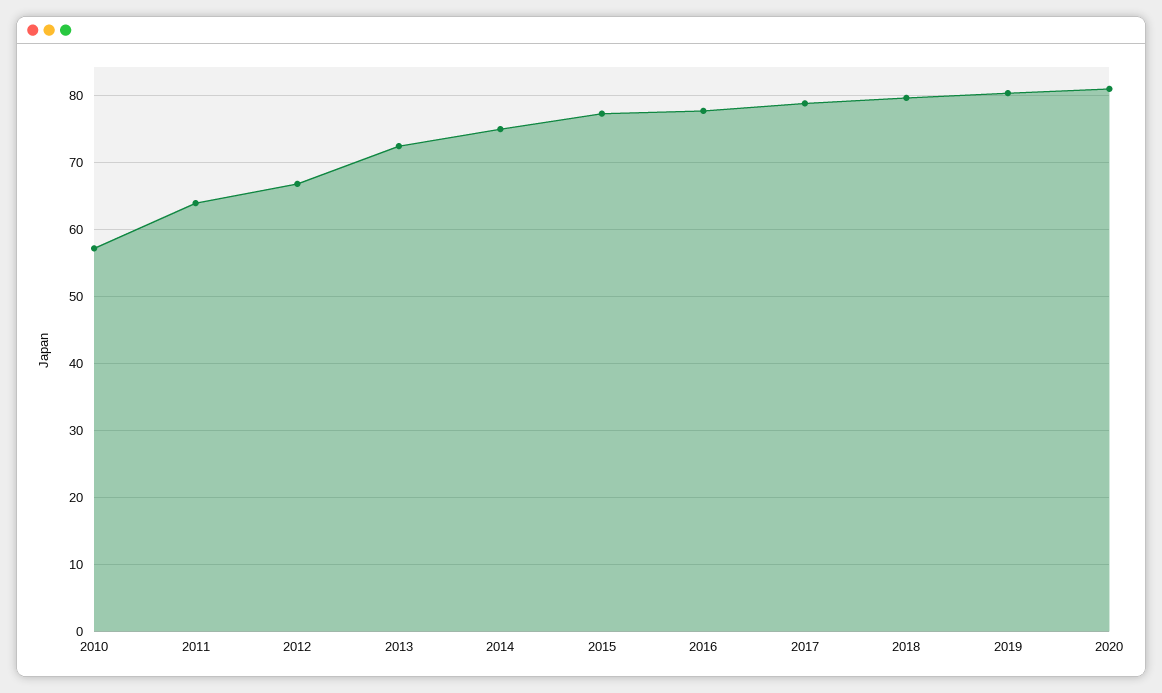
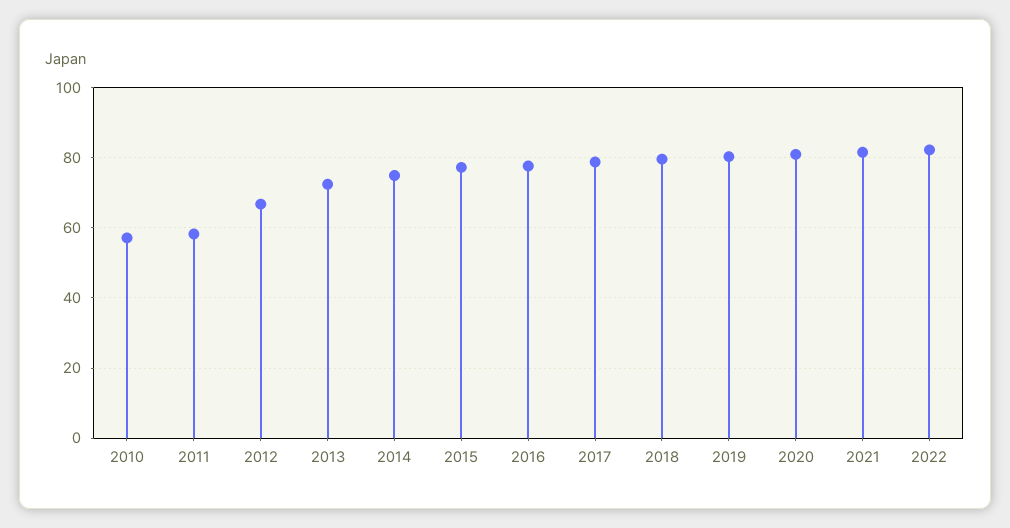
2011: 64 -> 58
2021: none -> 82
2022: none -> 82

